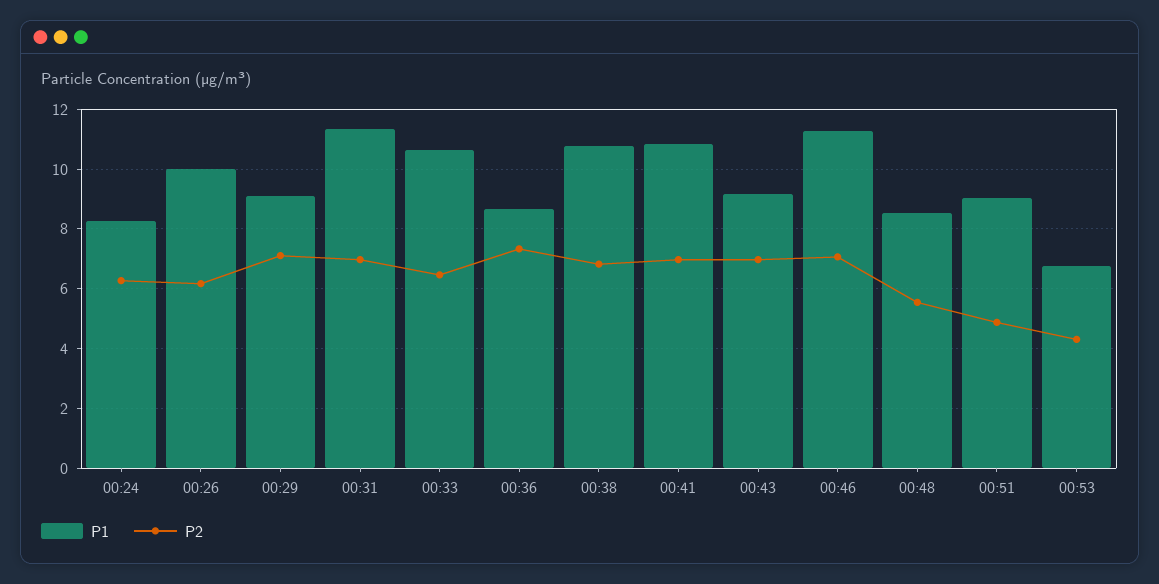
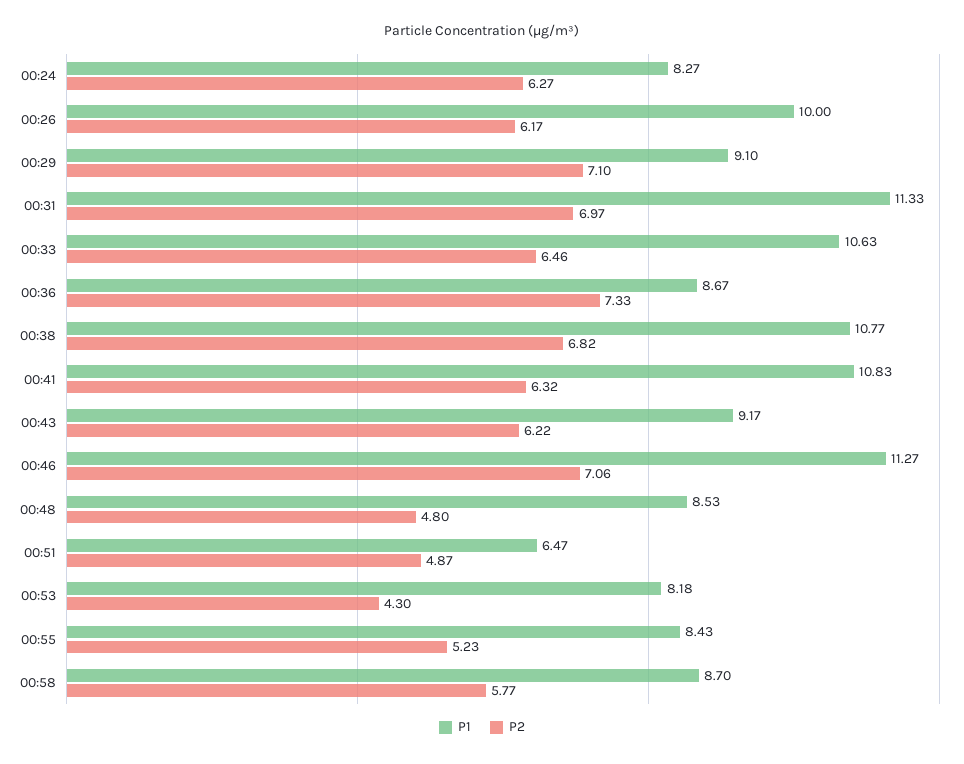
P2, 00:41: 7 -> 6.32
P2, 00:43: 7 -> 6.22
P2, 00:48: 5.5 -> 4.8
P1, 00:51: 9 -> 6.47
P1, 00:53: 6.75 -> 8.18
P1, 00:55: none -> 8.43
P2, 00:55: none -> 5.23
P1, 00:58: none -> 8.7
P2, 00:58: none -> 5.77

